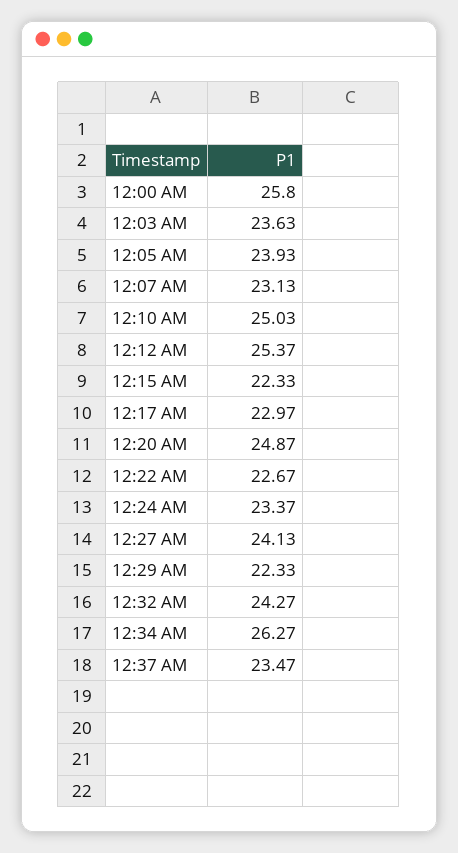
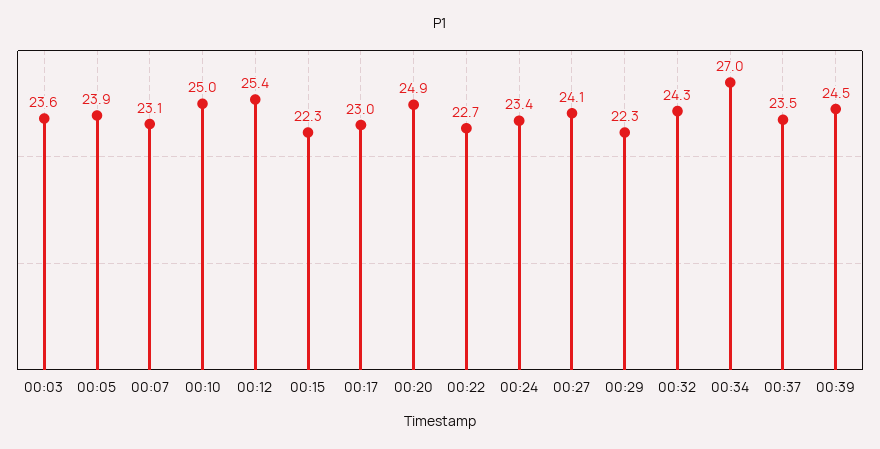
12:00 AM: 25.8 -> none
12:34 AM: 26.27 -> 27
00:39: none -> 24.5

